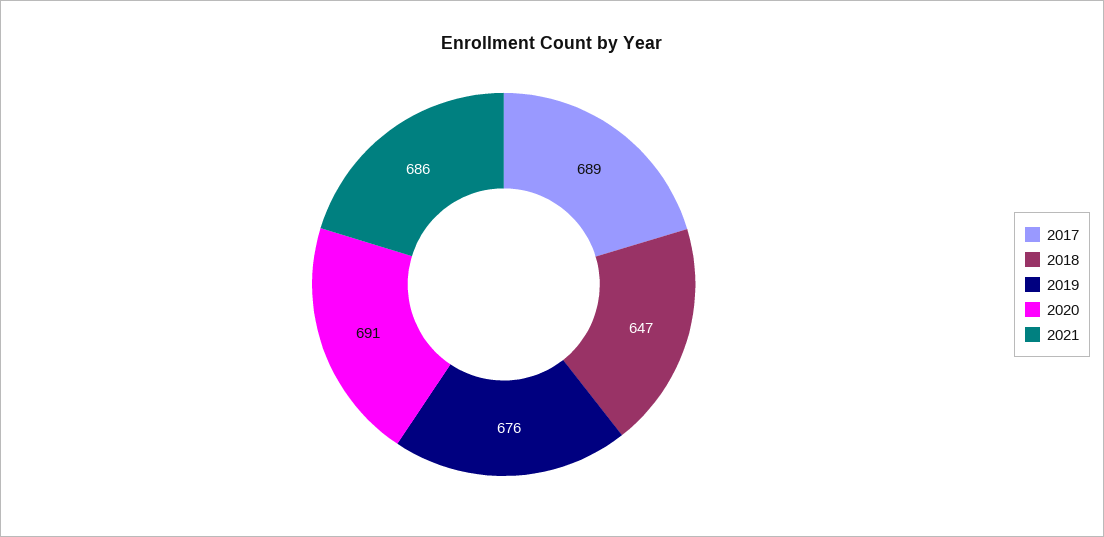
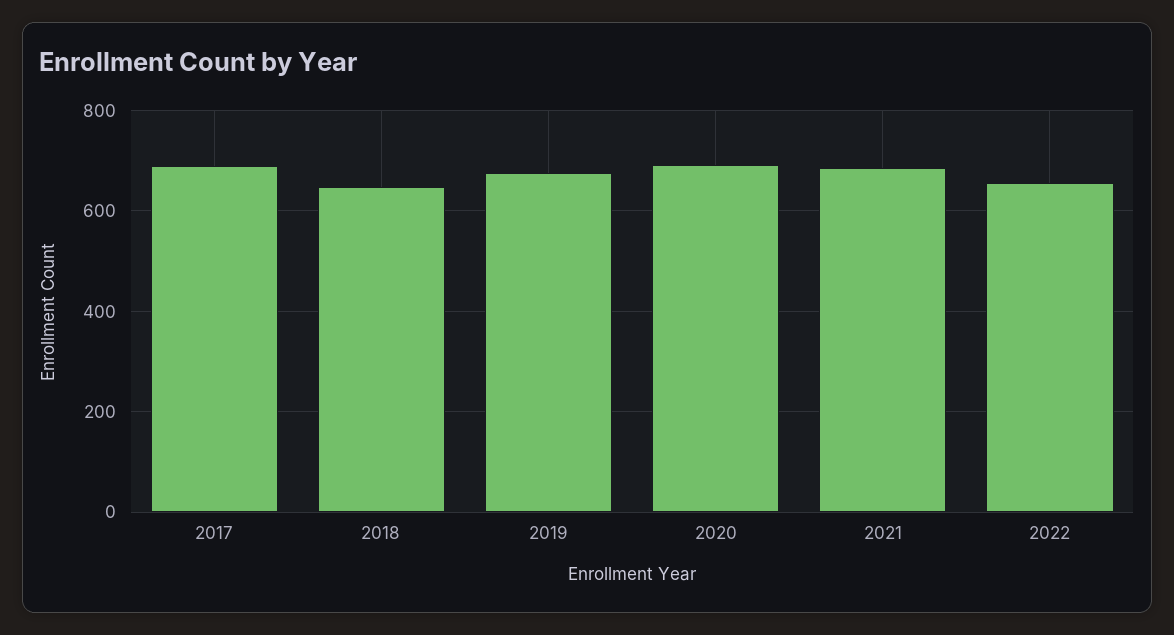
2022: none -> 660

